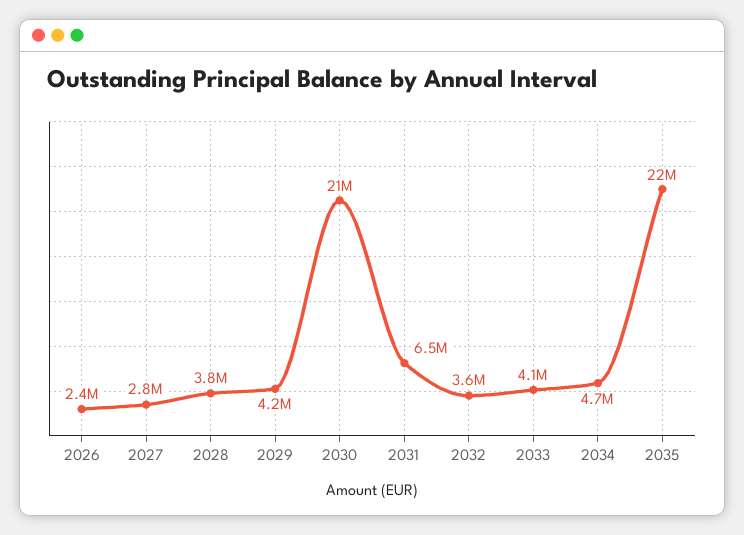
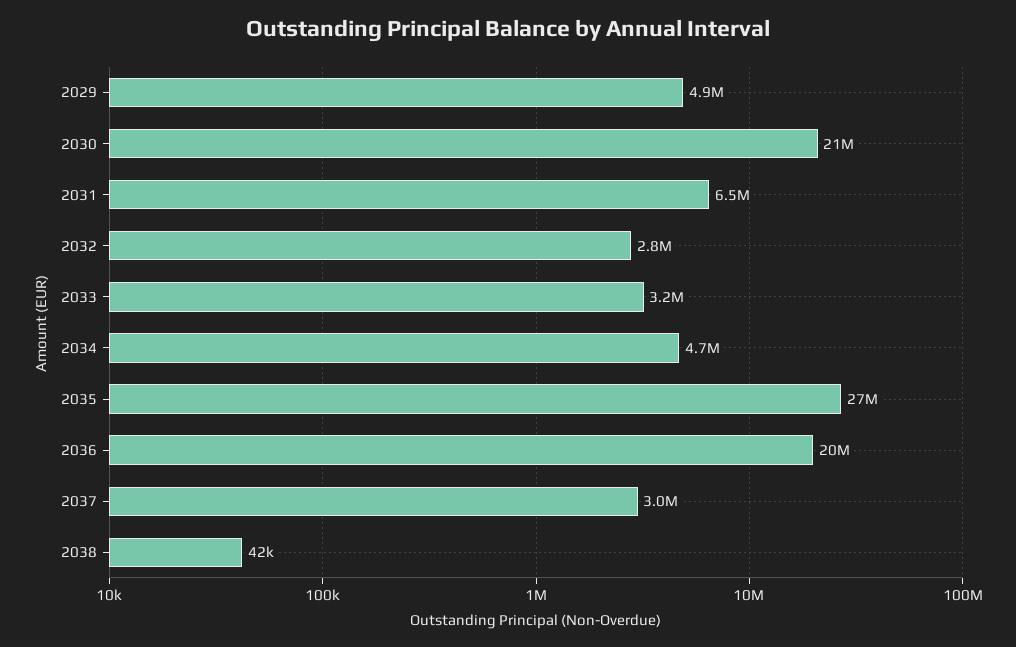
2026: 2400000 -> none
2027: 2800000 -> none
2028: 3800000 -> none
2029: 4200000 -> 4900000
2032: 3600000 -> 2800000
2033: 4100000 -> 3200000
2035: 22000000 -> 27000000
2036: none -> 20000000
2037: none -> 3000000
2038: none -> 42000

